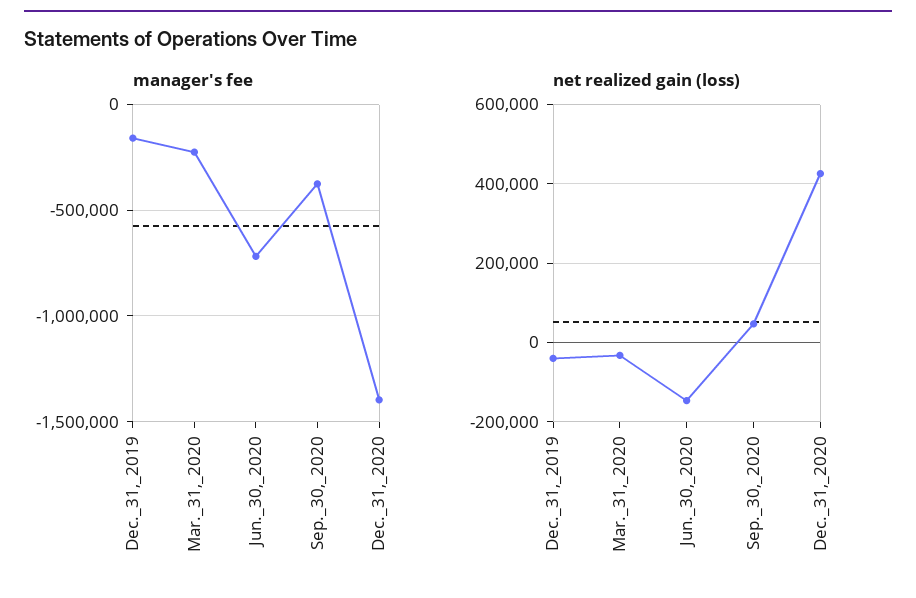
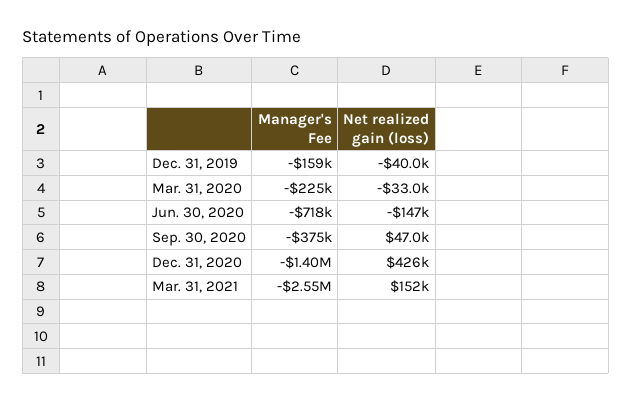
manager's fee, Mar. 31, 2021: none -> -2550000
net realized gain (loss), Mar. 31, 2021: none -> 152000

